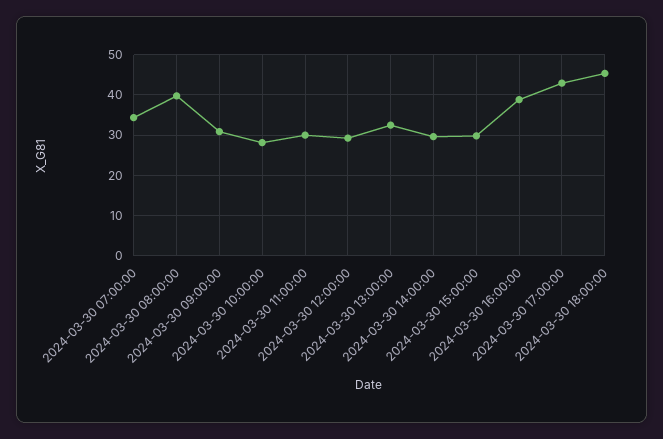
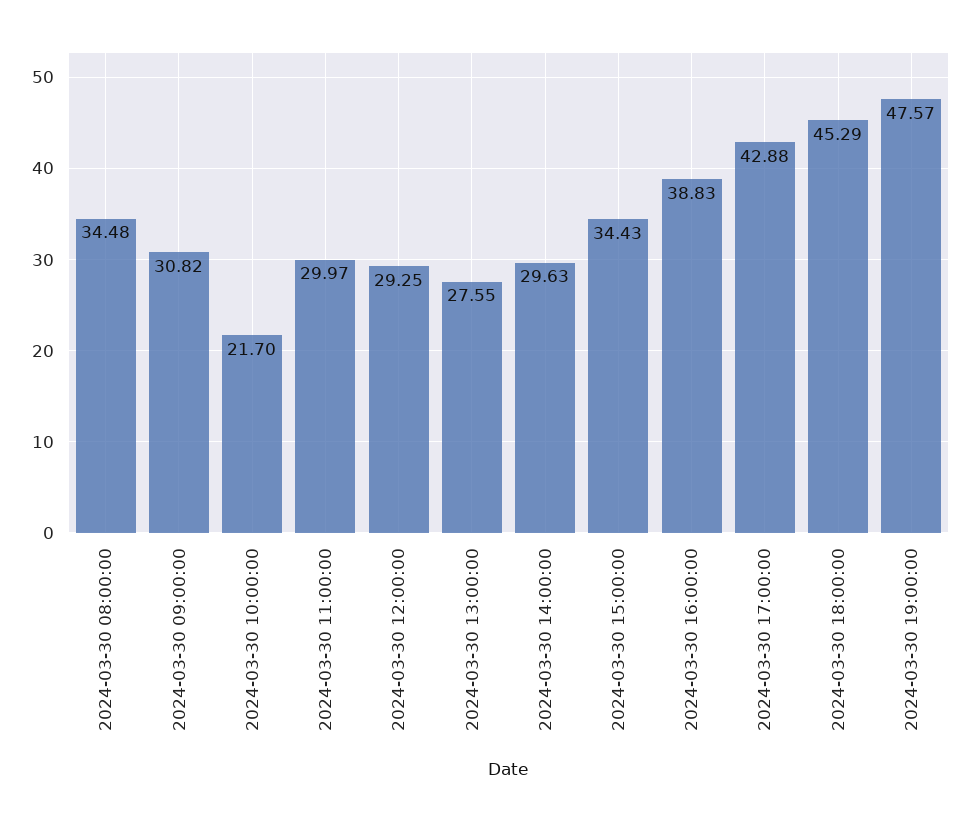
2024-03-30 07:00:00: 34 -> none
2024-03-30 08:00:00: 40 -> 34.48
2024-03-30 10:00:00: 28 -> 21.7
2024-03-30 13:00:00: 32 -> 27.55
2024-03-30 15:00:00: 30 -> 34.43
2024-03-30 19:00:00: none -> 47.57

